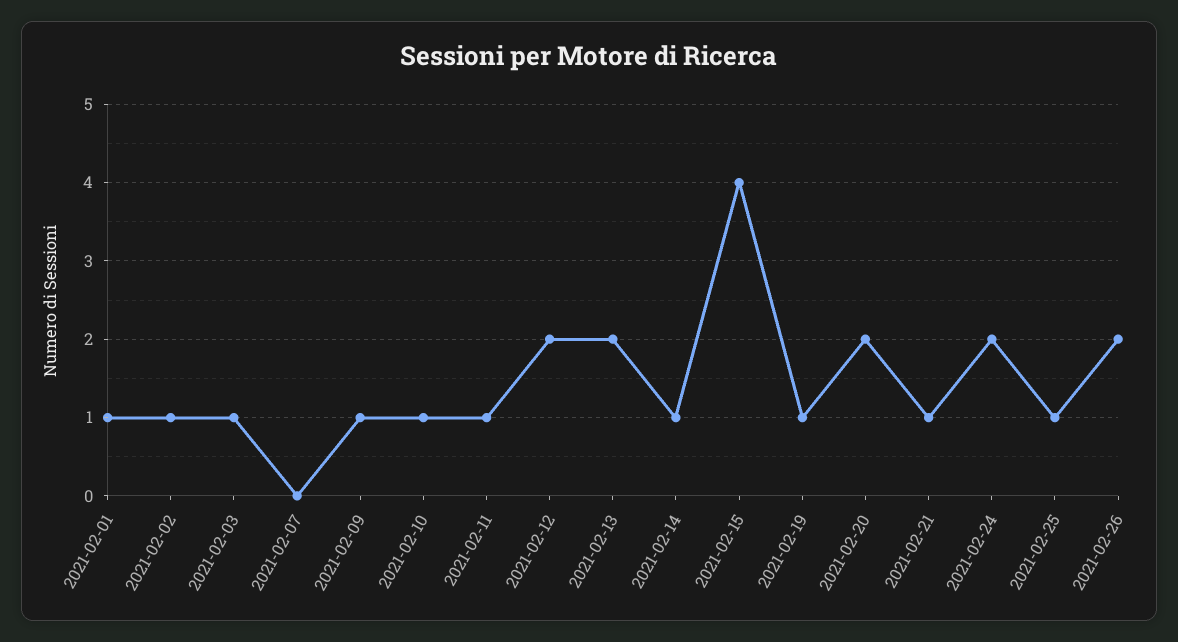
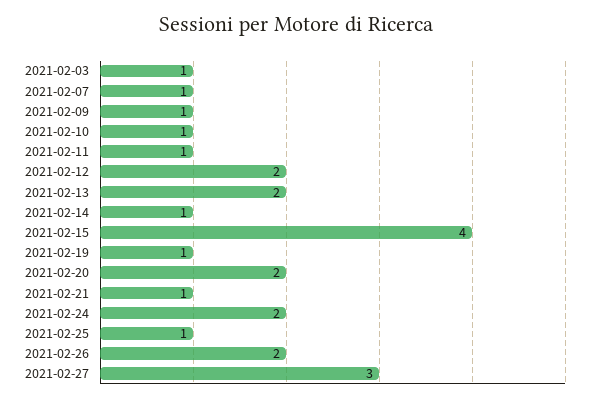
2021-02-01: 1 -> none
2021-02-02: 1 -> none
2021-02-07: 0 -> 1
2021-02-27: none -> 3

